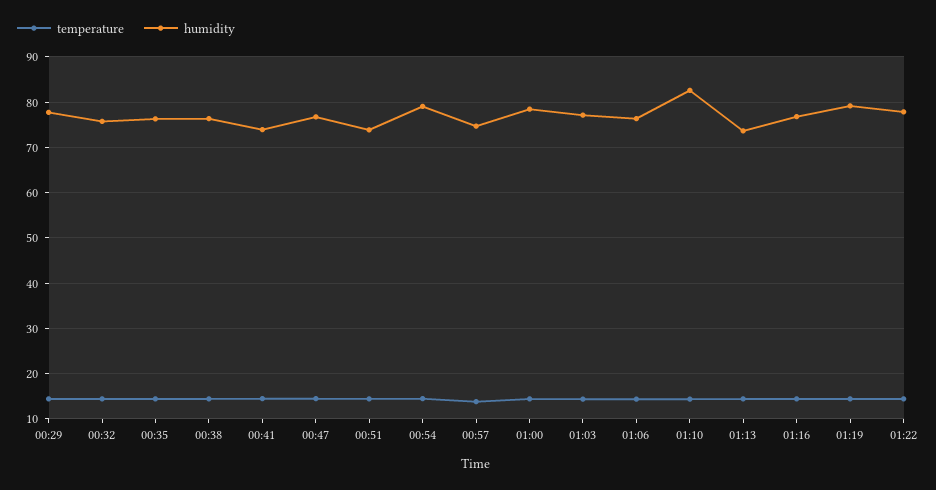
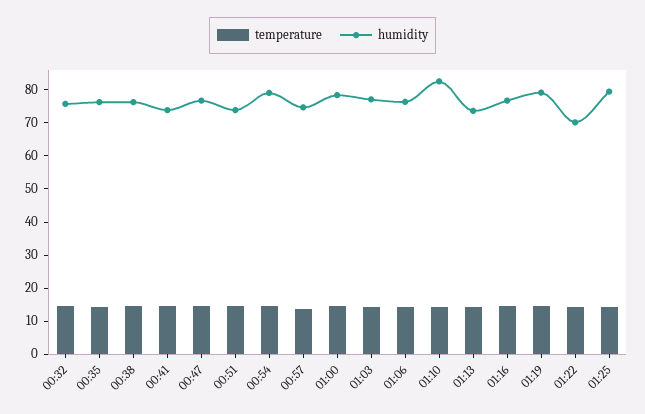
temperature, 00:29: 14 -> none
humidity, 00:29: 78 -> none
humidity, 01:22: 78 -> 70
temperature, 01:25: none -> 15
humidity, 01:25: none -> 80

